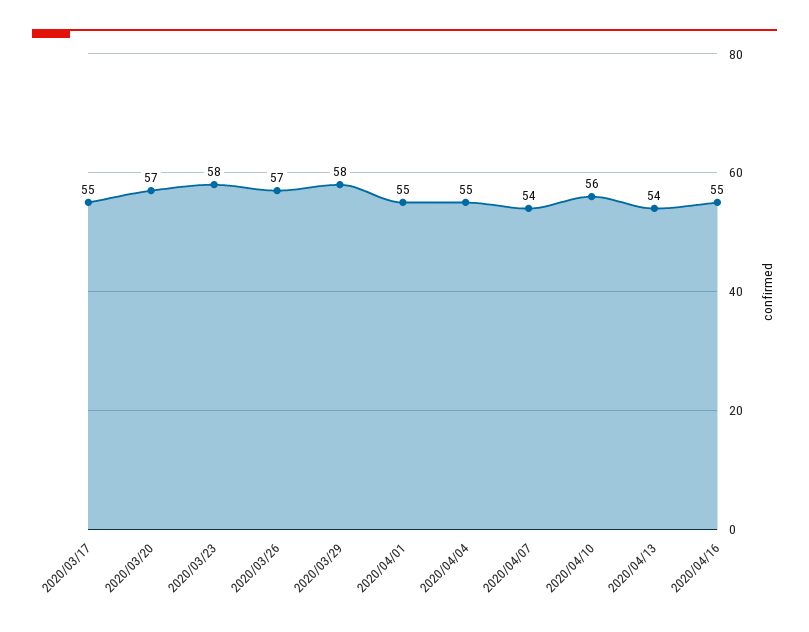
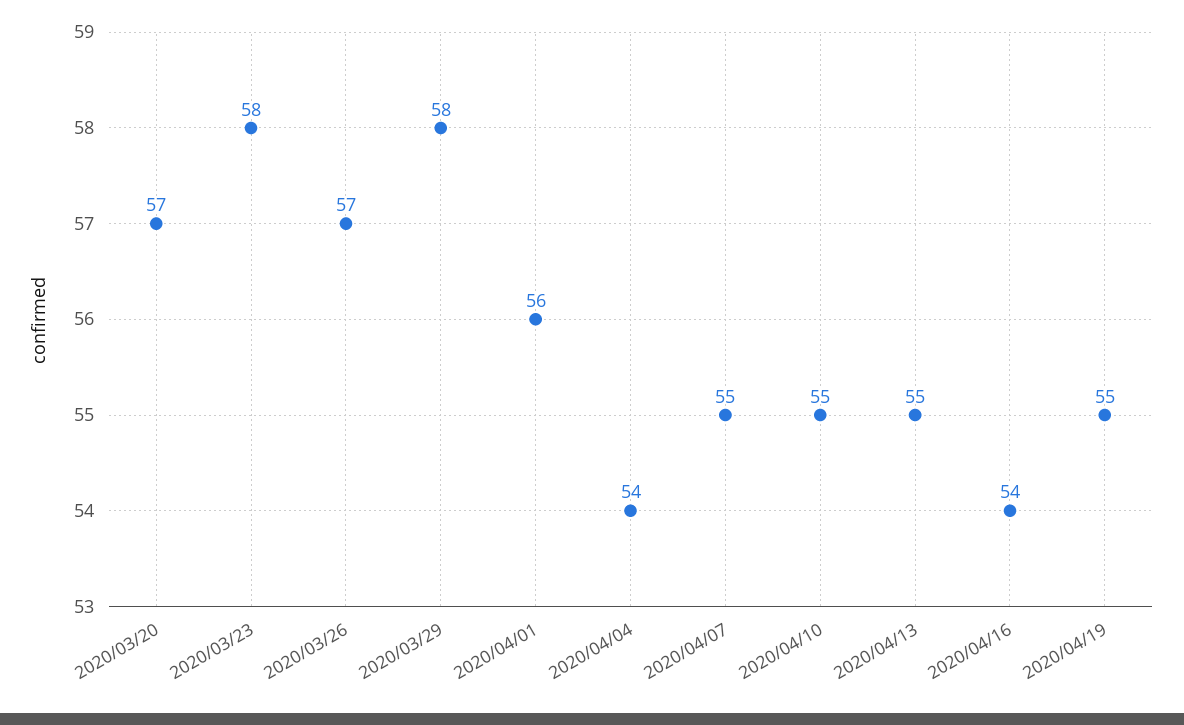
2020/03/17: 55 -> none
2020/04/01: 55 -> 56
2020/04/04: 55 -> 54
2020/04/07: 54 -> 55
2020/04/10: 56 -> 55
2020/04/13: 54 -> 55
2020/04/16: 55 -> 54
2020/04/19: none -> 55

